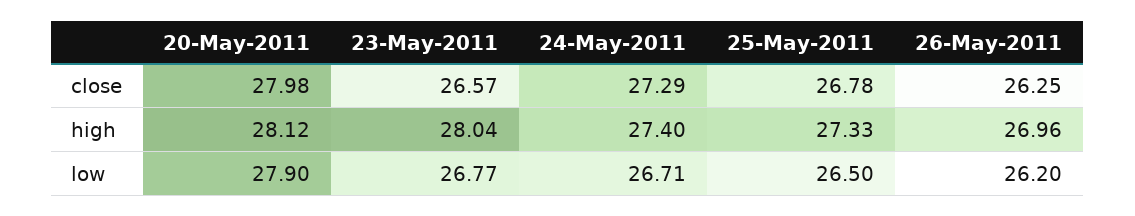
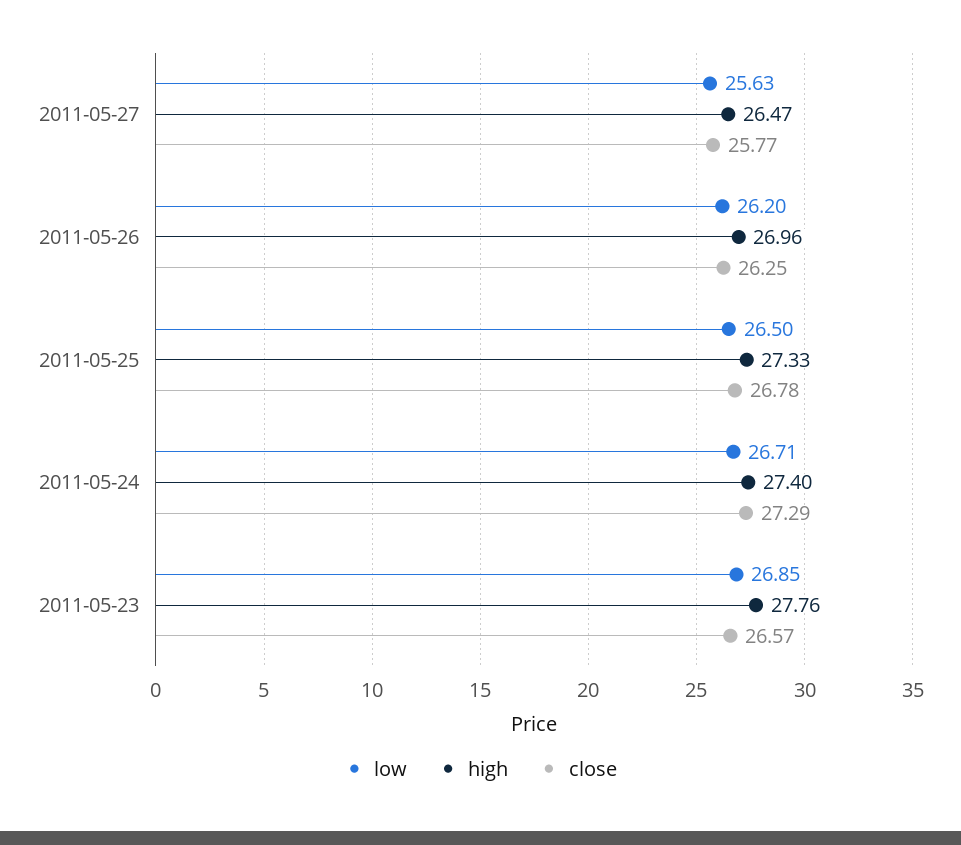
close, 20-May-2011: 27.98 -> none
high, 20-May-2011: 28.12 -> none
high, 23-May-2011: 28.04 -> 27.76
low, 20-May-2011: 27.9 -> none
low, 23-May-2011: 26.77 -> 26.85
low, 2011-05-27: none -> 25.63
high, 2011-05-27: none -> 26.47
close, 2011-05-27: none -> 25.77

